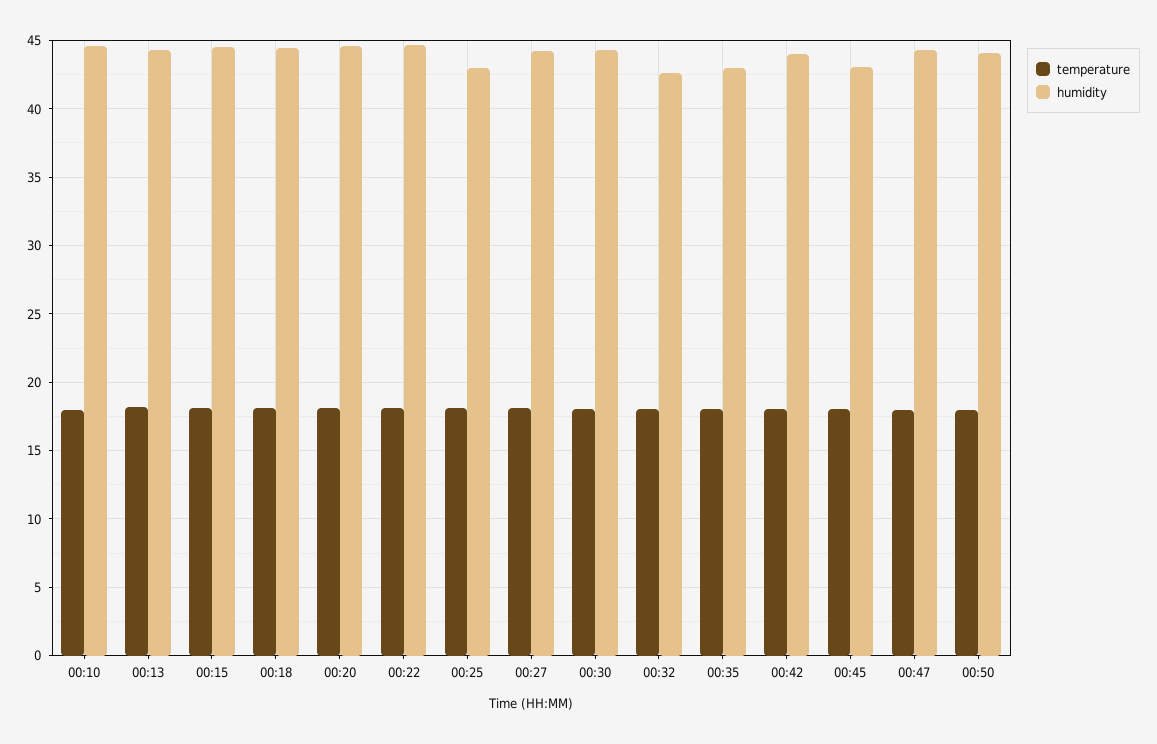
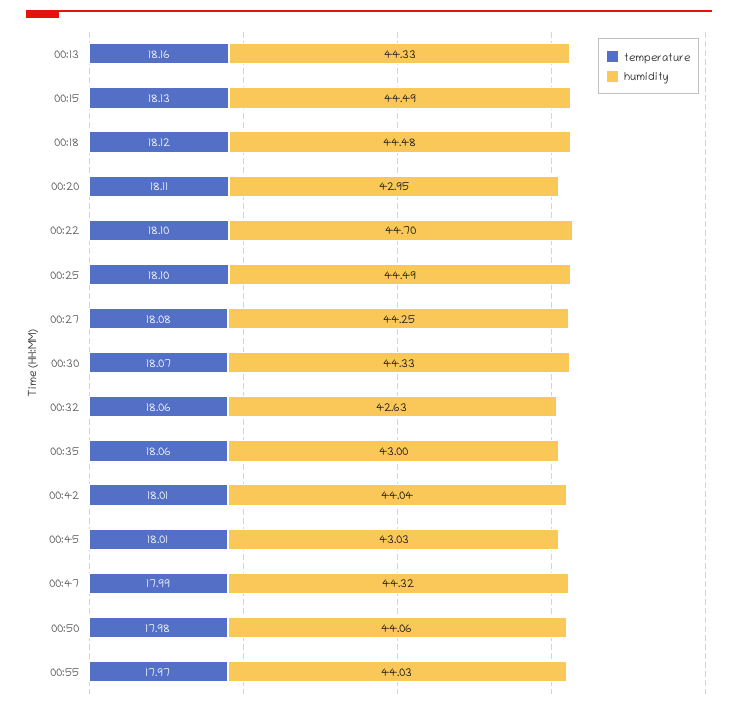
temperature, 00:10: 18 -> none
humidity, 00:10: 44.5 -> none
humidity, 00:20: 44.5 -> 42.95
humidity, 00:25: 43 -> 44.49
temperature, 00:55: none -> 17.97
humidity, 00:55: none -> 44.03

